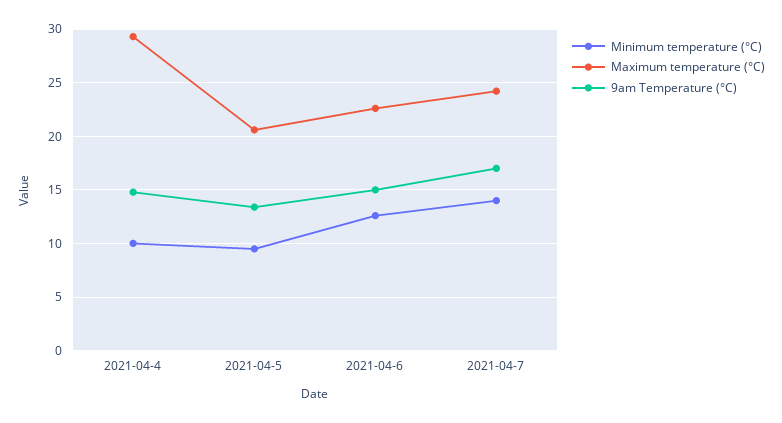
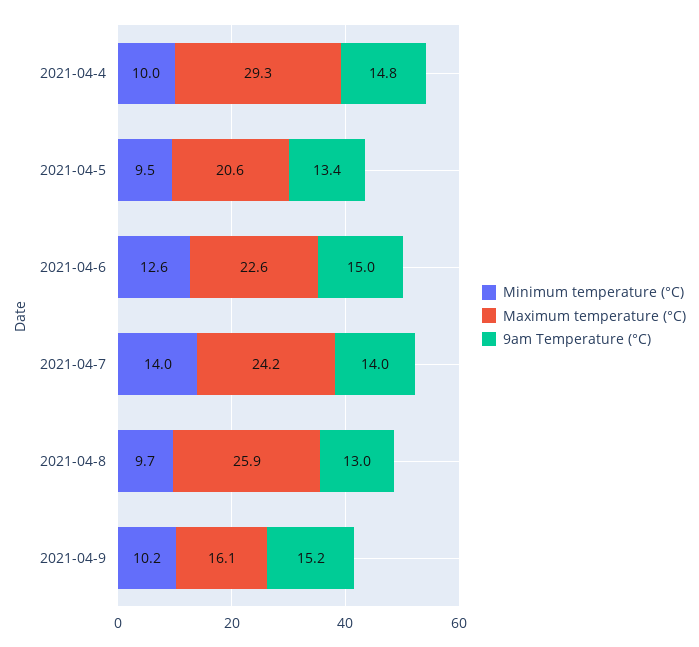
9am Temperature (°C), 2021-04-7: 17 -> 14
Minimum temperature (°C), 2021-04-8: none -> 9.7
Maximum temperature (°C), 2021-04-8: none -> 25.9
9am Temperature (°C), 2021-04-8: none -> 13
Minimum temperature (°C), 2021-04-9: none -> 10.2
Maximum temperature (°C), 2021-04-9: none -> 16.1
9am Temperature (°C), 2021-04-9: none -> 15.2

